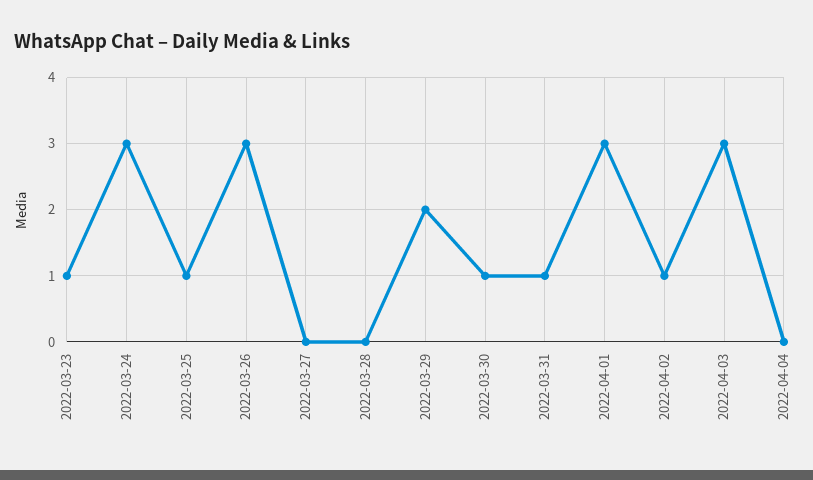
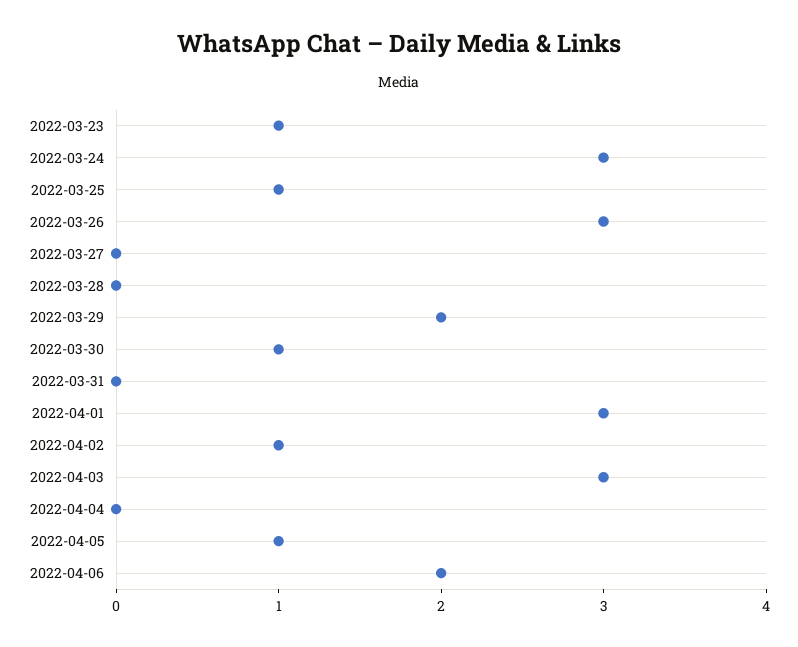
2022-03-31: 1 -> 0
2022-04-05: none -> 1
2022-04-06: none -> 2

